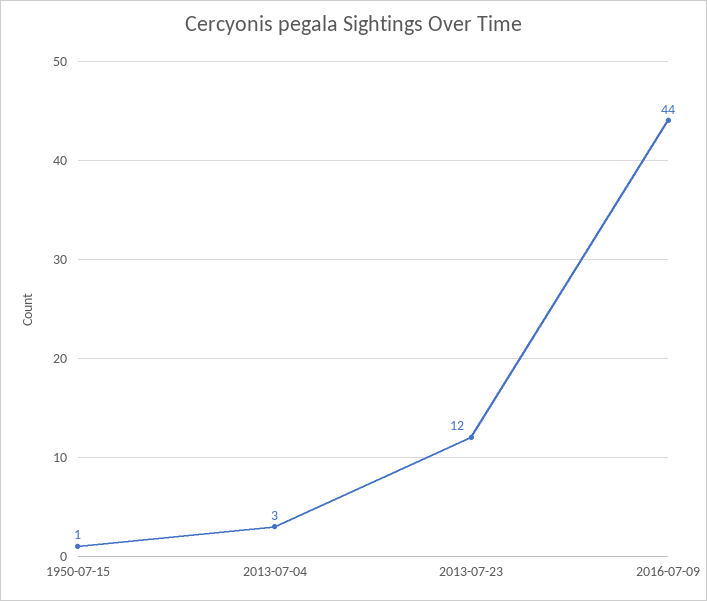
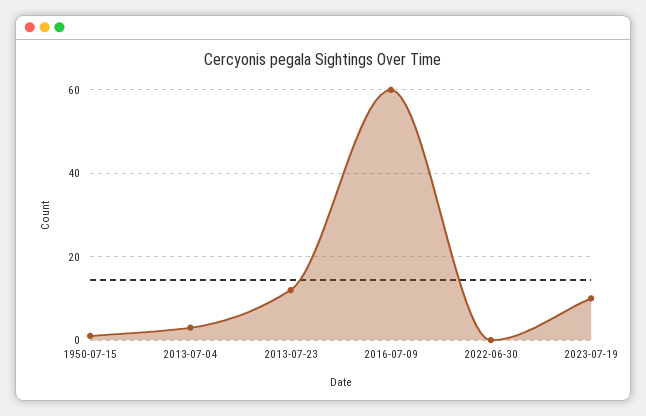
2016-07-09: 44 -> 60
2022-06-30: none -> 0
2023-07-19: none -> 10

